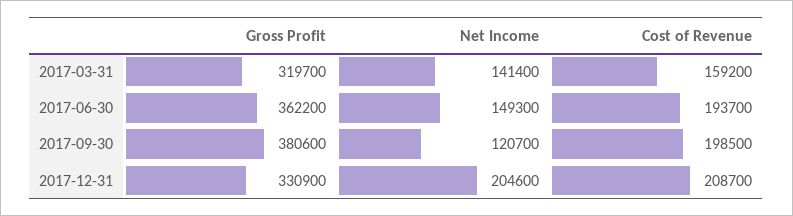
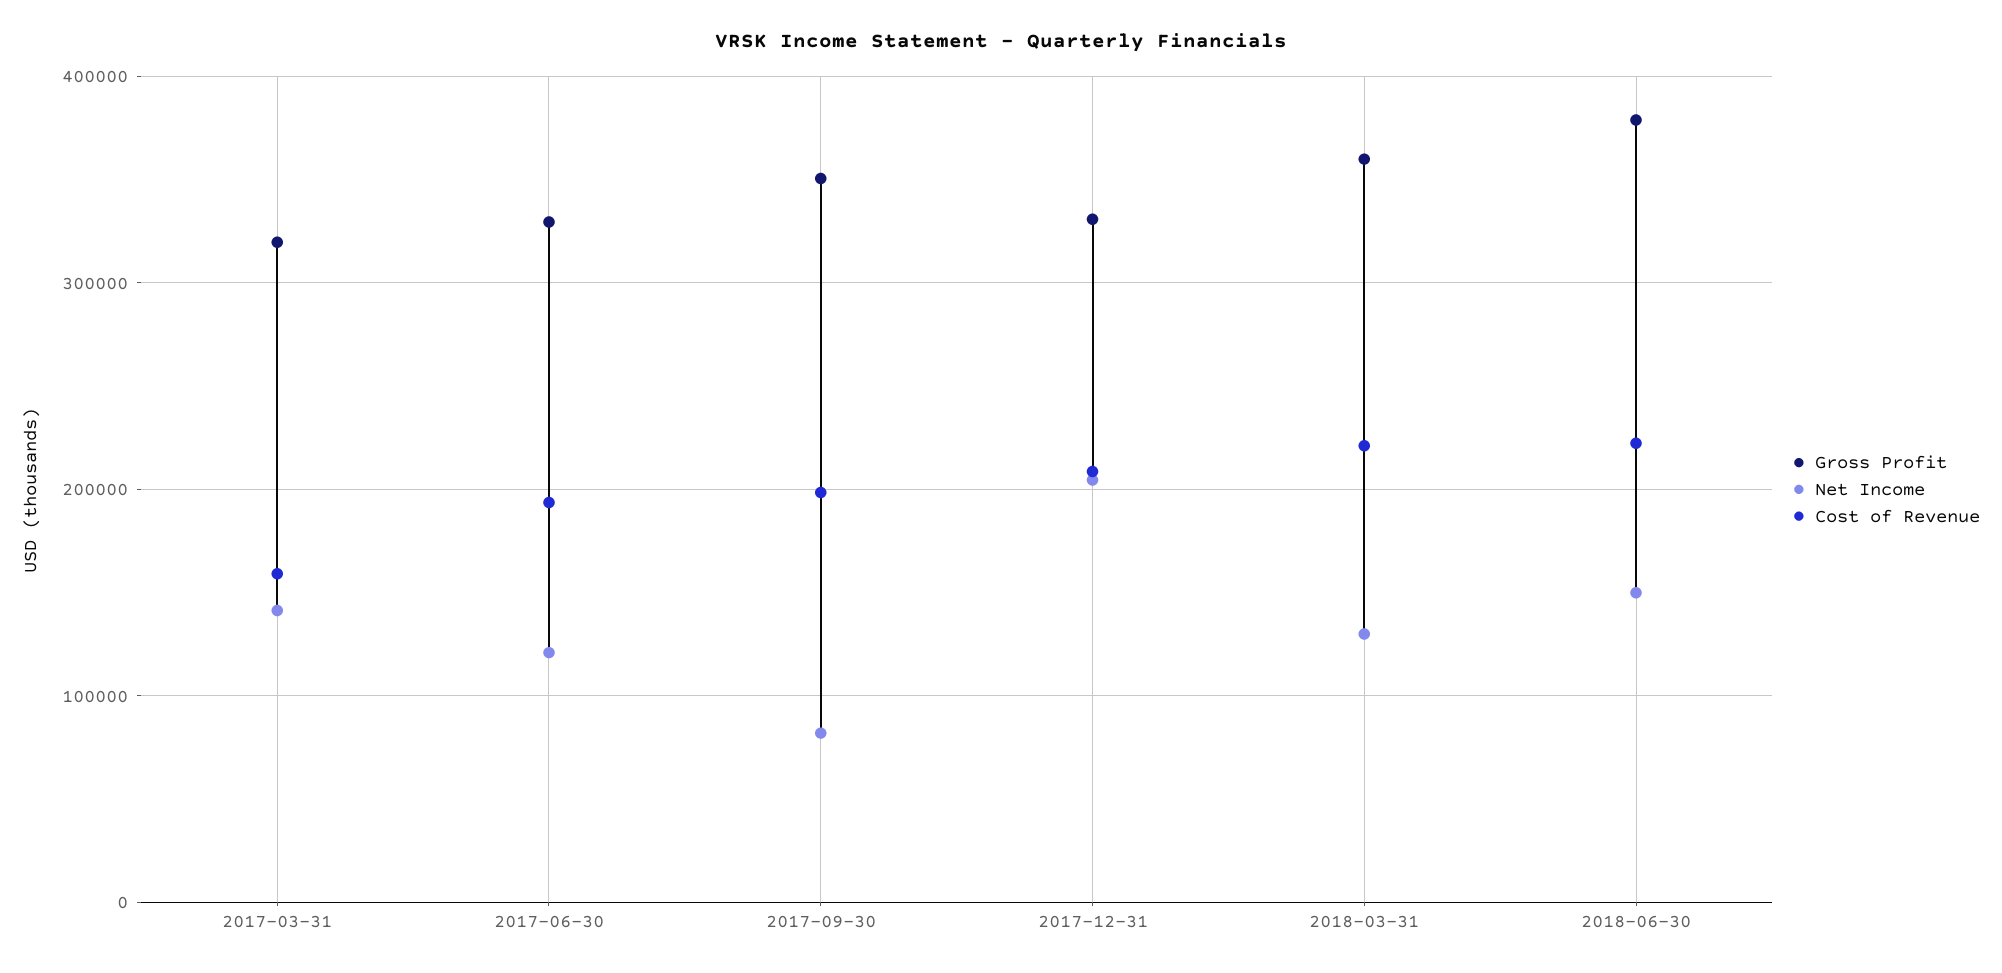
Gross Profit, 2017-06-30: 362200 -> 330000
Net Income, 2017-06-30: 149300 -> 120000
Gross Profit, 2017-09-30: 380600 -> 350000
Net Income, 2017-09-30: 120700 -> 80000
Gross Profit, 2018-03-31: none -> 360000
Net Income, 2018-03-31: none -> 130000
Cost of Revenue, 2018-03-31: none -> 220000
Gross Profit, 2018-06-30: none -> 380000
Net Income, 2018-06-30: none -> 150000
Cost of Revenue, 2018-06-30: none -> 220000

